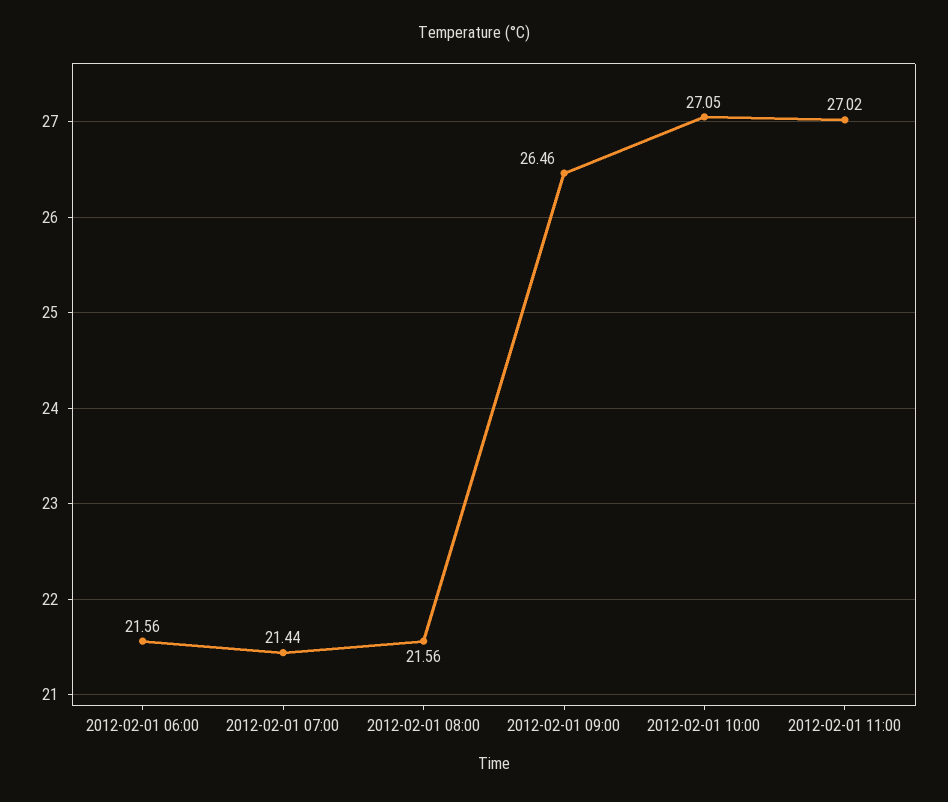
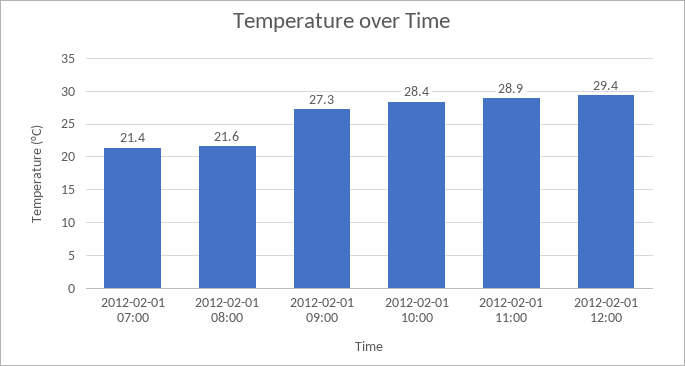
2012-02-01 06:00: 21.56 -> none
2012-02-01 09:00: 26.46 -> 27.3
2012-02-01 10:00: 27.05 -> 28.4
2012-02-01 11:00: 27.02 -> 28.9
2012-02-01 12:00: none -> 29.4

